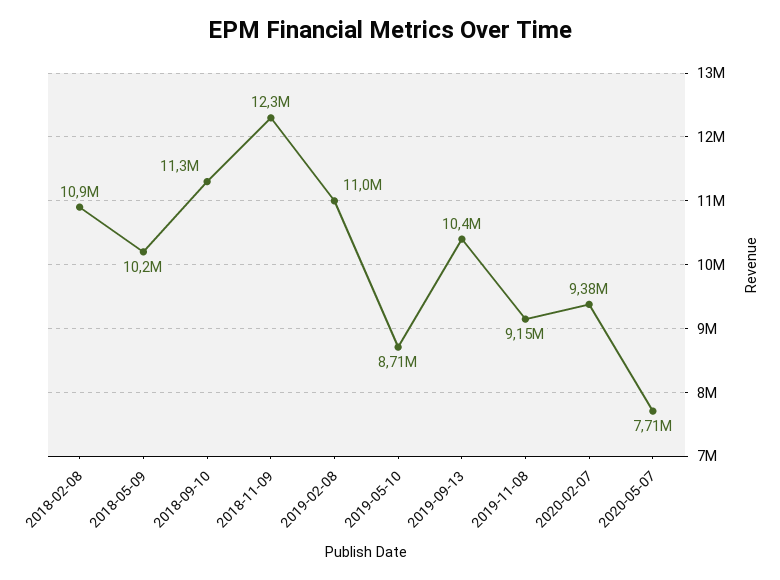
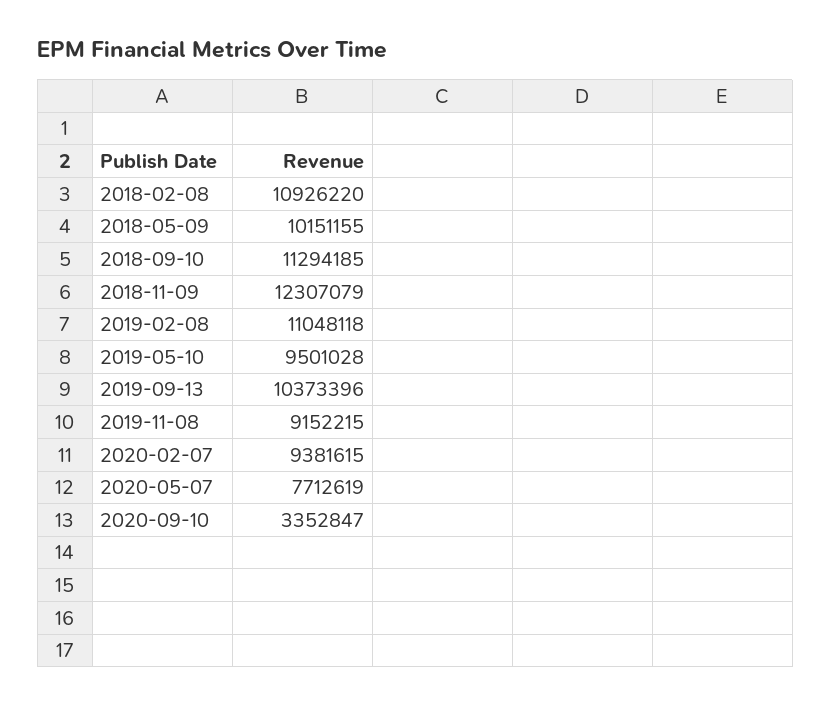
2019-05-10: 8710000 -> 9501028
2020-09-10: none -> 3352847

